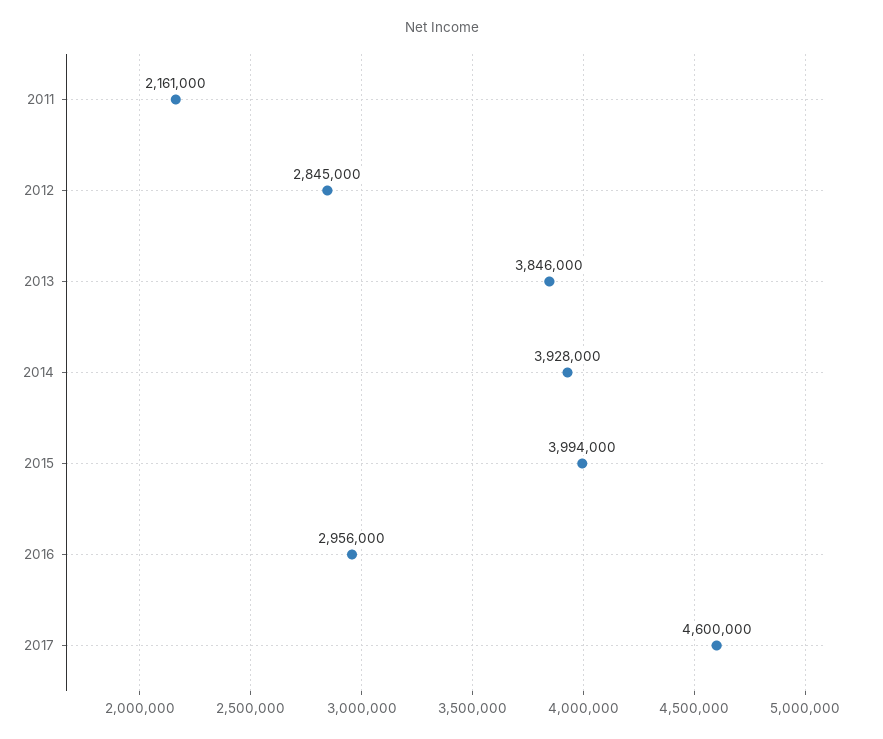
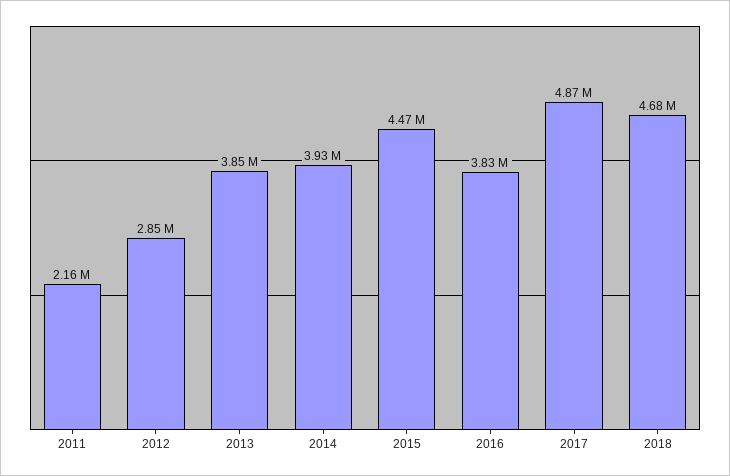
2015: 3994000 -> 4470000
2016: 2956000 -> 3830000
2017: 4600000 -> 4870000
2018: none -> 4680000

